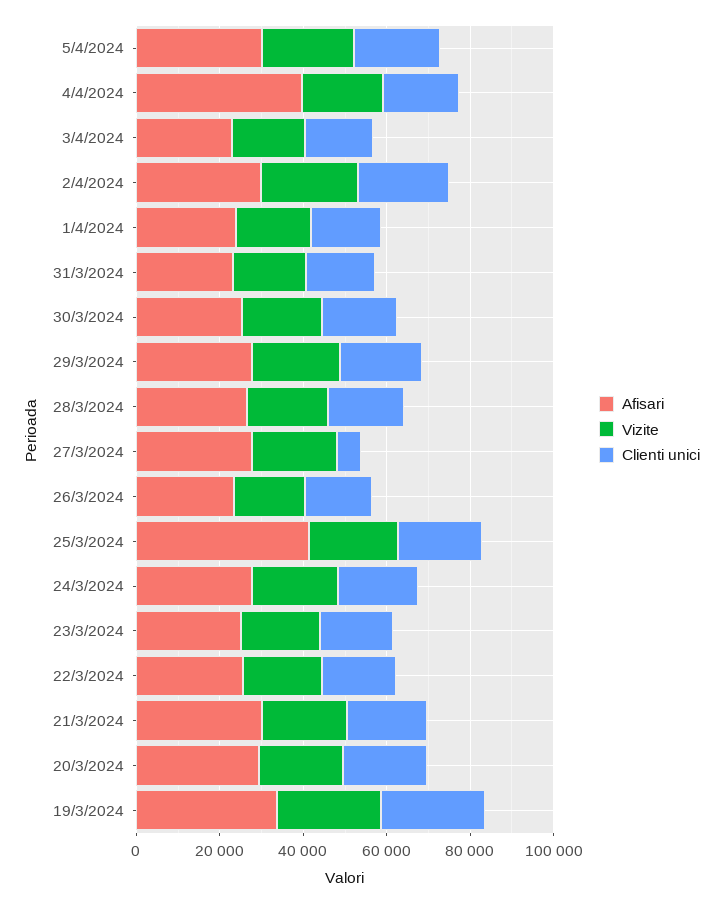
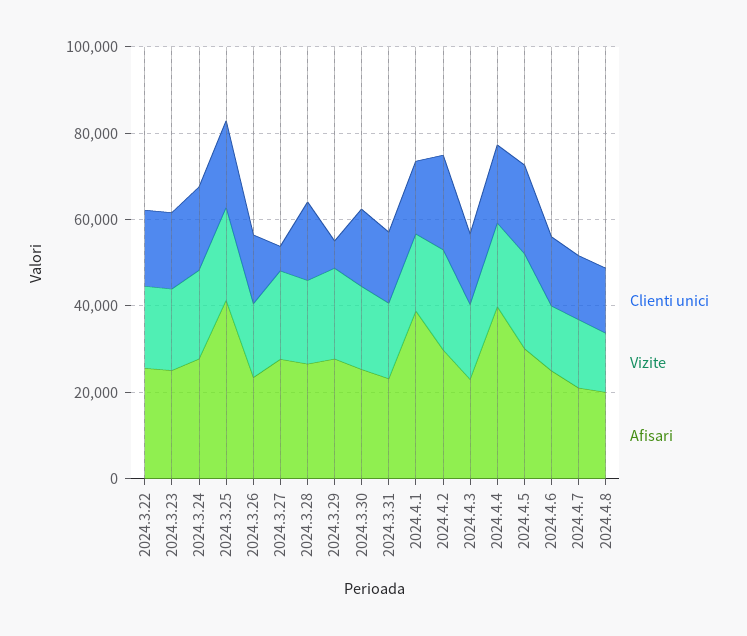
Afisari, 1/4/2024: 25000 -> 40000
Clienti unici, 29/3/2024: 20000 -> 5000
Afisari, 21/3/2024: 30000 -> none
Vizite, 21/3/2024: 20000 -> none
Clienti unici, 21/3/2024: 20000 -> none
Afisari, 20/3/2024: 30000 -> none
Vizite, 20/3/2024: 20000 -> none
Clienti unici, 20/3/2024: 20000 -> none
Afisari, 19/3/2024: 35000 -> none
Vizite, 19/3/2024: 25000 -> none
Clienti unici, 19/3/2024: 25000 -> none
Clienti unici, 2024.4.6: none -> 15000
Vizite, 2024.4.6: none -> 15000
Afisari, 2024.4.6: none -> 25000
Clienti unici, 2024.4.7: none -> 15000
Vizite, 2024.4.7: none -> 15000
Afisari, 2024.4.7: none -> 20000
Clienti unici, 2024.4.8: none -> 15000
Vizite, 2024.4.8: none -> 15000
Afisari, 2024.4.8: none -> 20000

